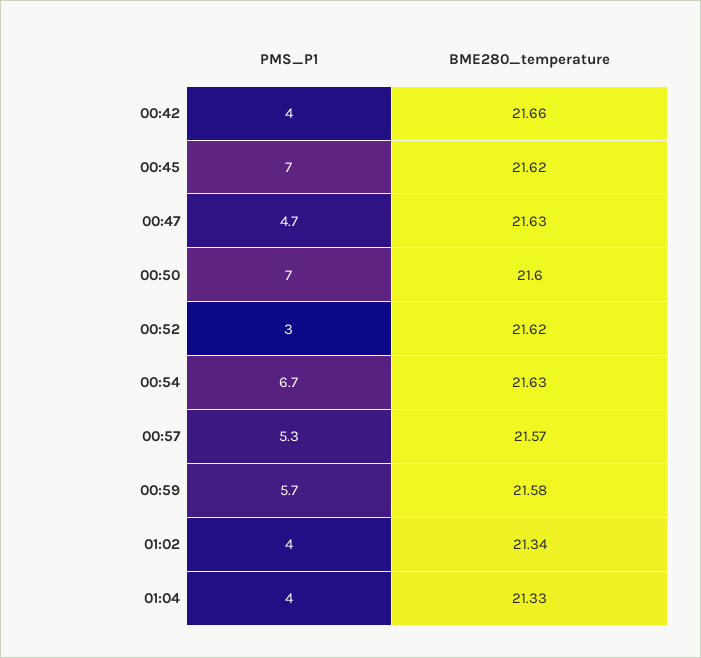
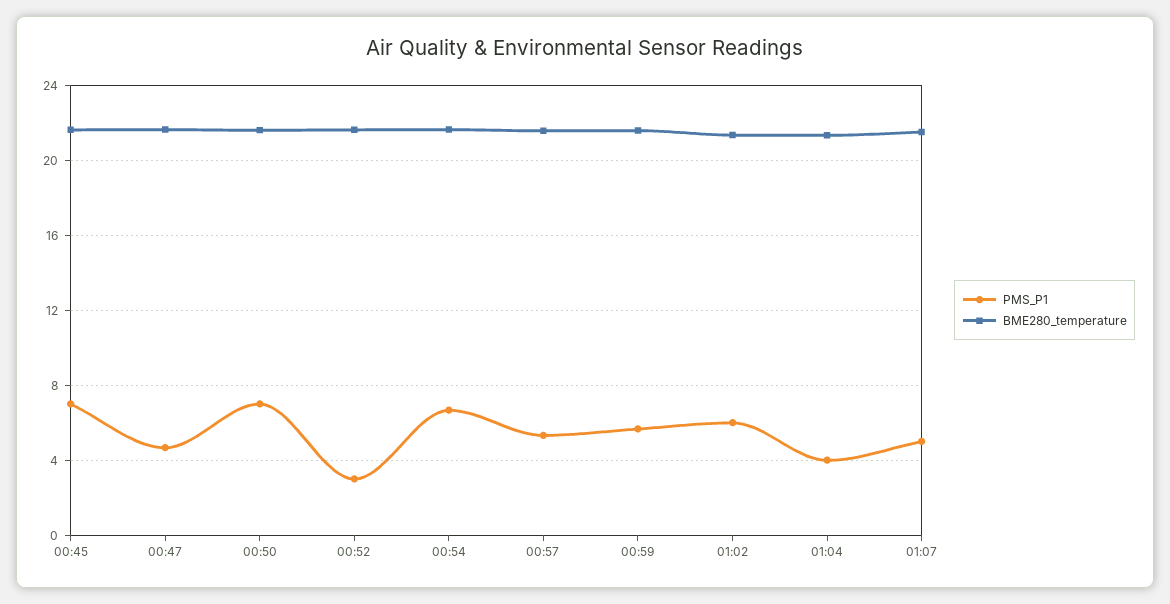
PMS_P1, 00:42: 4 -> none
BME280_temperature, 00:42: 21.66 -> none
PMS_P1, 01:02: 4 -> 6
PMS_P1, 01:07: none -> 5
BME280_temperature, 01:07: none -> 21.5

